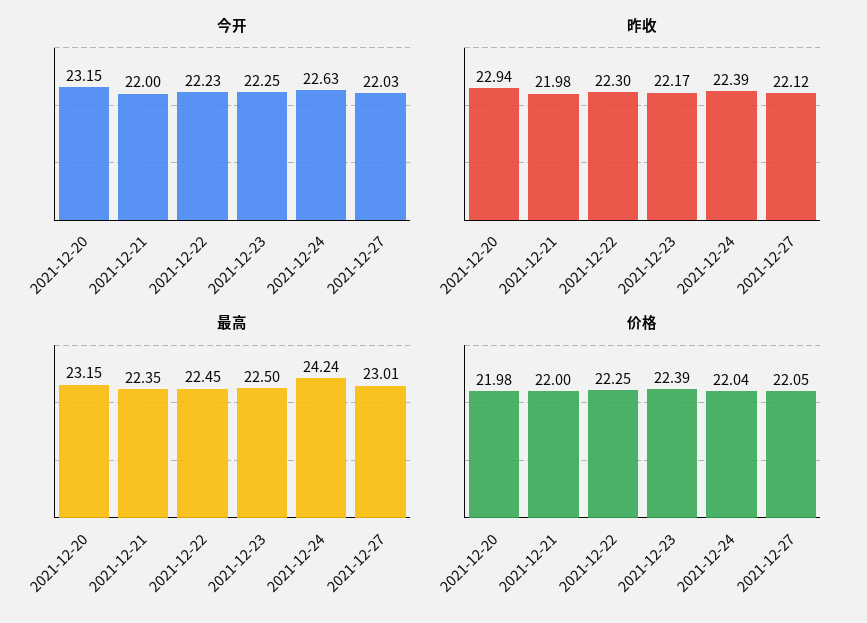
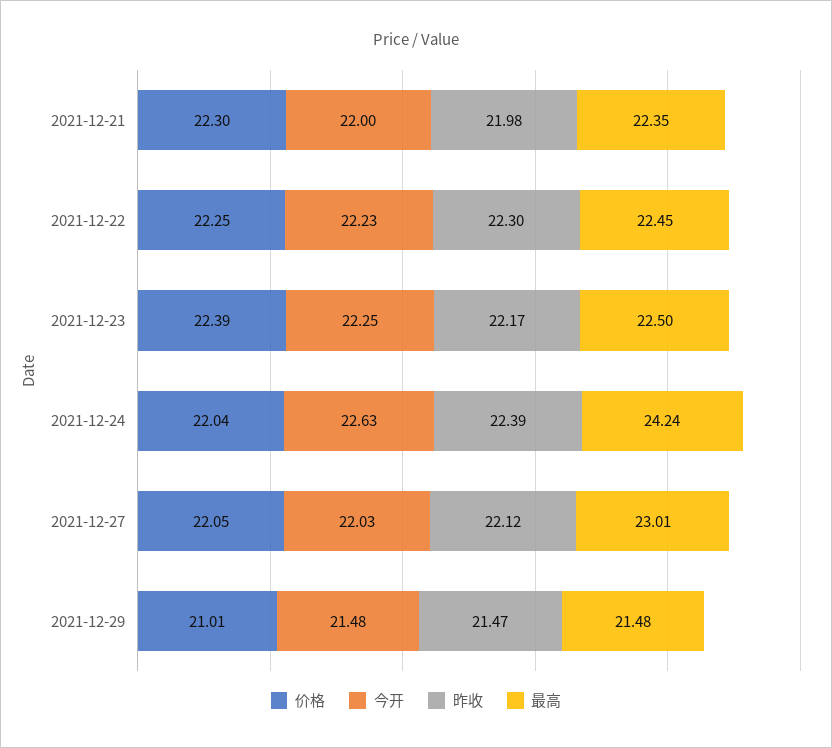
今开, 2021-12-20: 23.15 -> none
昨收, 2021-12-20: 22.94 -> none
最高, 2021-12-20: 23.15 -> none
价格, 2021-12-20: 21.98 -> none
价格, 2021-12-21: 22 -> 22.3
价格, 2021-12-29: none -> 21.01
今开, 2021-12-29: none -> 21.48
昨收, 2021-12-29: none -> 21.47
最高, 2021-12-29: none -> 21.48

